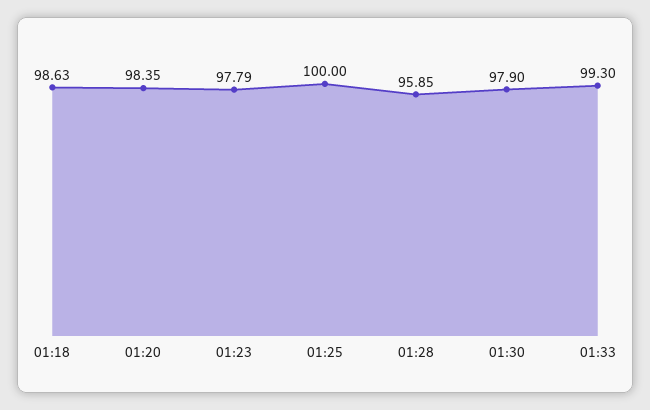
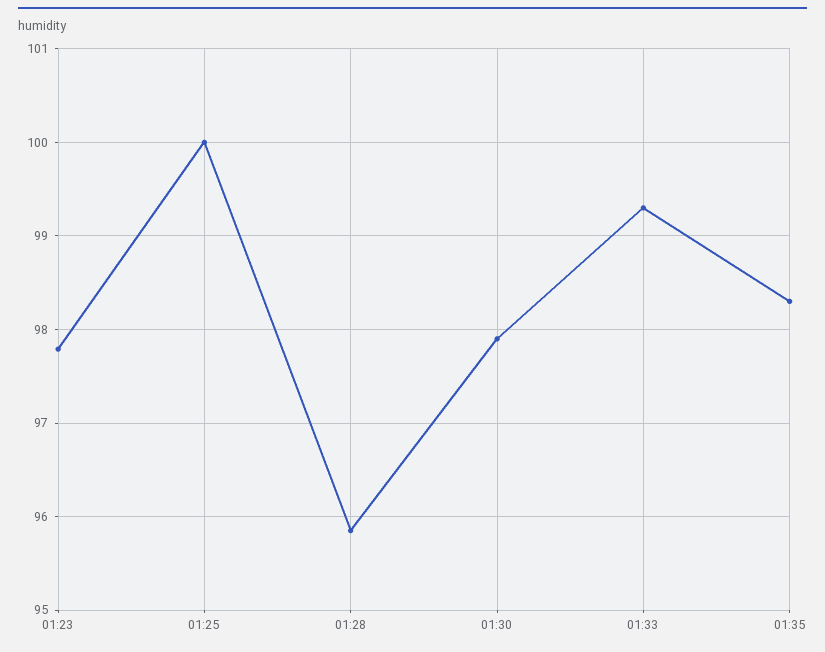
01:18: 98.63 -> none
01:20: 98.35 -> none
01:35: none -> 98.3

